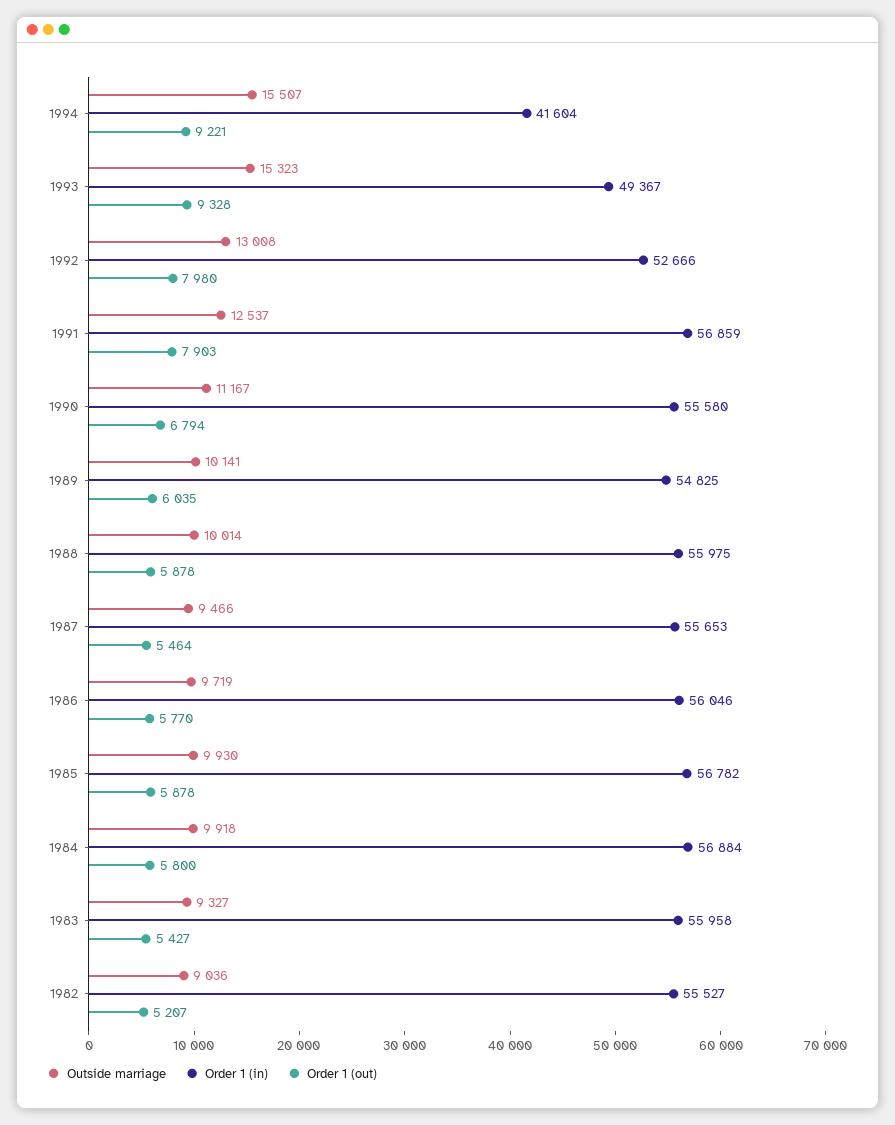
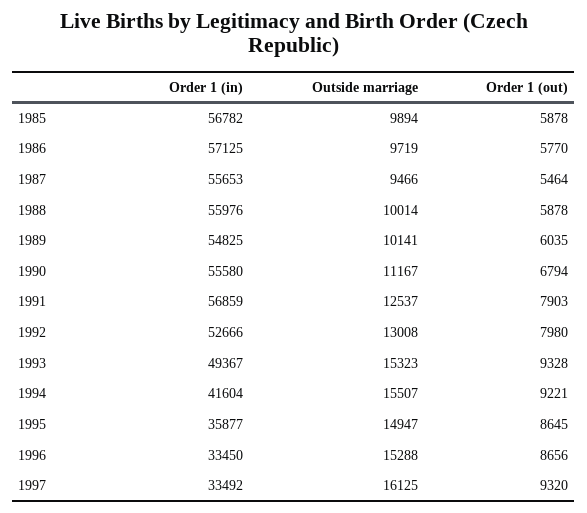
Order 1 (in), 1988: 55975 -> 55976
Order 1 (in), 1986: 56046 -> 57125
Outside marriage, 1985: 9930 -> 9894
Outside marriage, 1984: 9918 -> none
Order 1 (in), 1984: 56884 -> none
Order 1 (out), 1984: 5800 -> none
Outside marriage, 1983: 9327 -> none
Order 1 (in), 1983: 55958 -> none
Order 1 (out), 1983: 5427 -> none
Outside marriage, 1982: 9036 -> none
Order 1 (in), 1982: 55527 -> none
Order 1 (out), 1982: 5207 -> none
Order 1 (in), 1995: none -> 35877
Outside marriage, 1995: none -> 14947
Order 1 (out), 1995: none -> 8645
Order 1 (in), 1996: none -> 33450
Outside marriage, 1996: none -> 15288
Order 1 (out), 1996: none -> 8656
Order 1 (in), 1997: none -> 33492
Outside marriage, 1997: none -> 16125
Order 1 (out), 1997: none -> 9320

